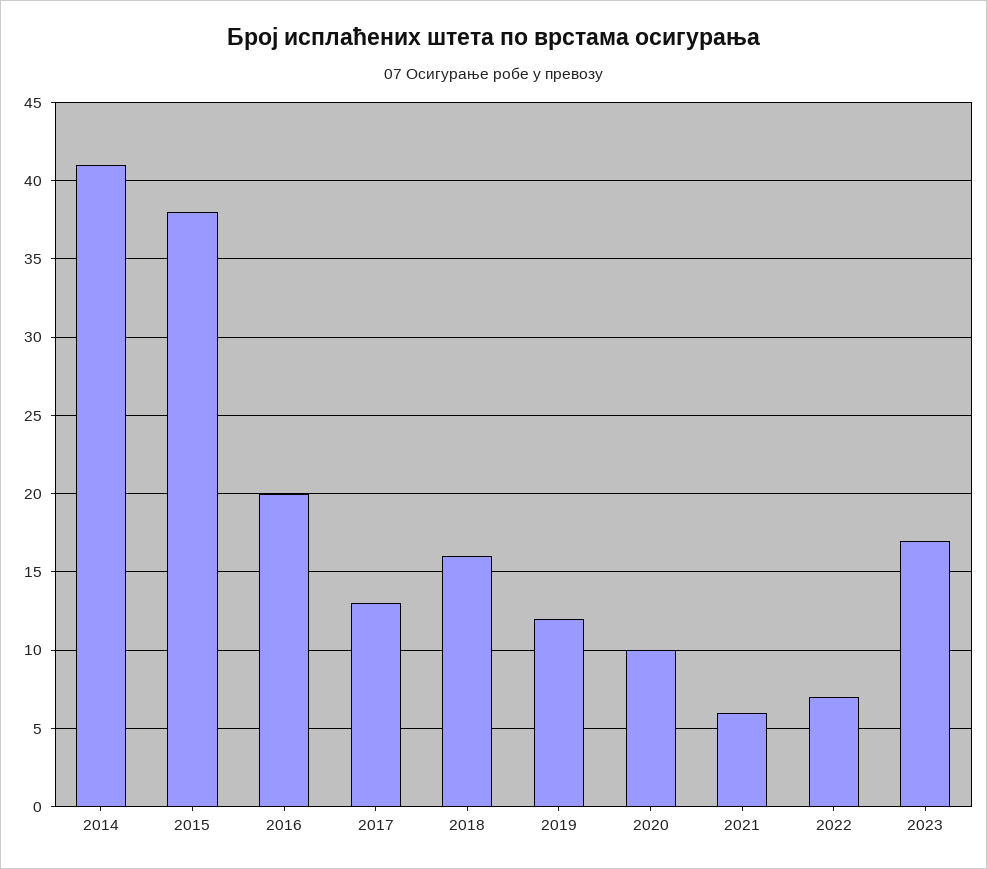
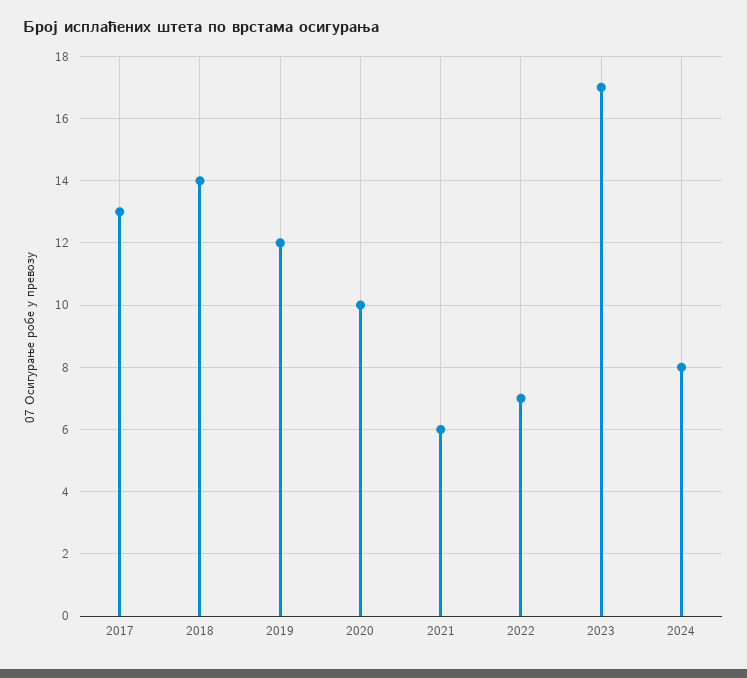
2014: 41 -> none
2015: 38 -> none
2016: 20 -> none
2018: 16 -> 14
2024: none -> 8

